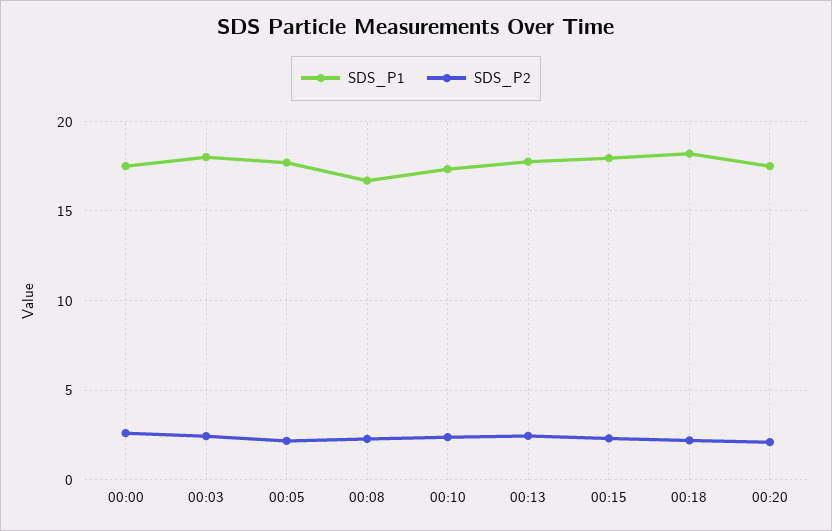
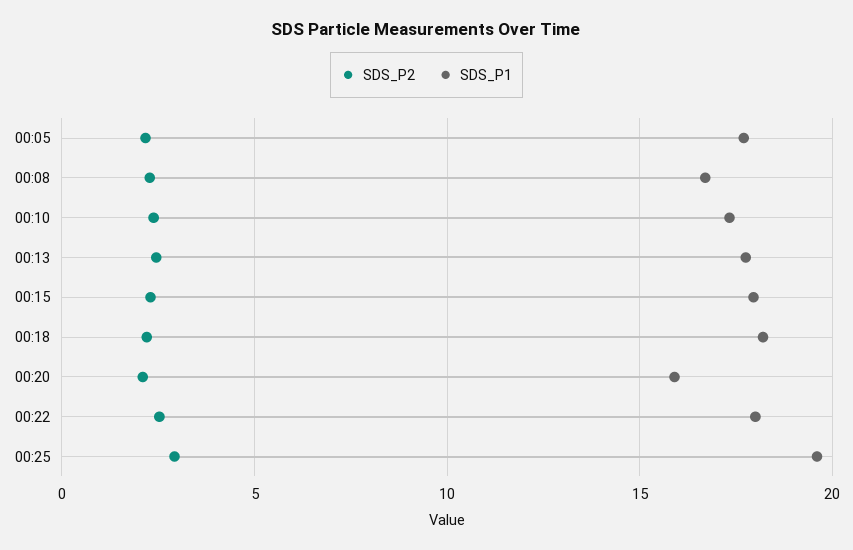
SDS_P1, 00:00: 17.5 -> none
SDS_P2, 00:00: 2.5 -> none
SDS_P1, 00:03: 18 -> none
SDS_P2, 00:03: 2.5 -> none
SDS_P1, 00:20: 17.5 -> 16
SDS_P2, 00:22: none -> 2.5
SDS_P1, 00:22: none -> 18
SDS_P2, 00:25: none -> 3
SDS_P1, 00:25: none -> 19.5

